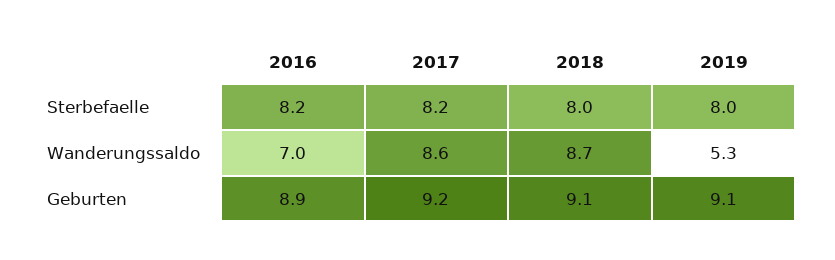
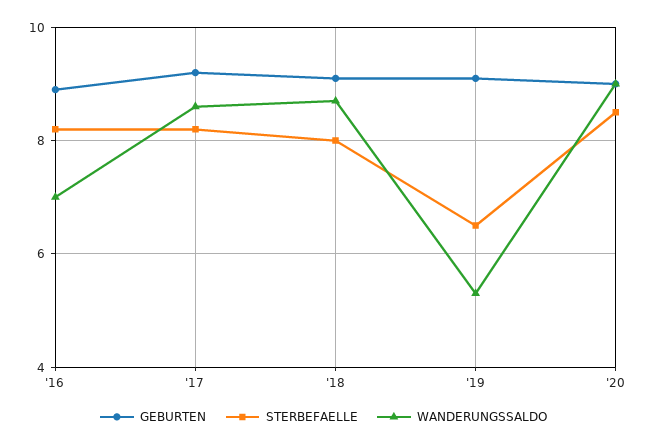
Sterbefaelle, 2019: 8 -> 6.5
Geburten, '20: none -> 9
Sterbefaelle, '20: none -> 8.5
Wanderungssaldo, '20: none -> 9

